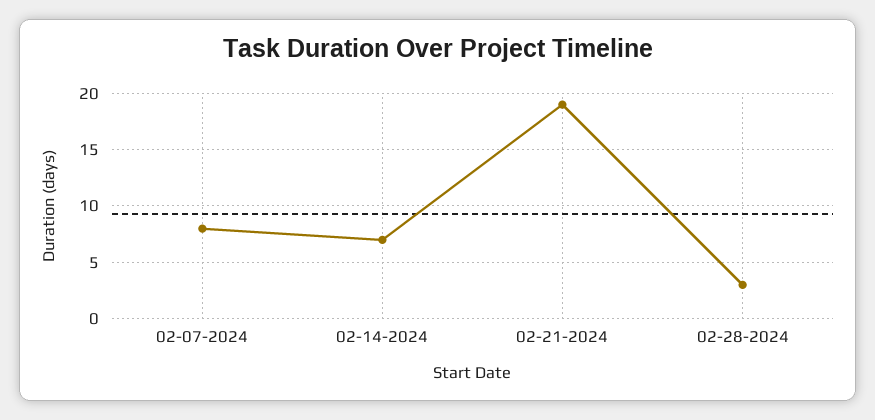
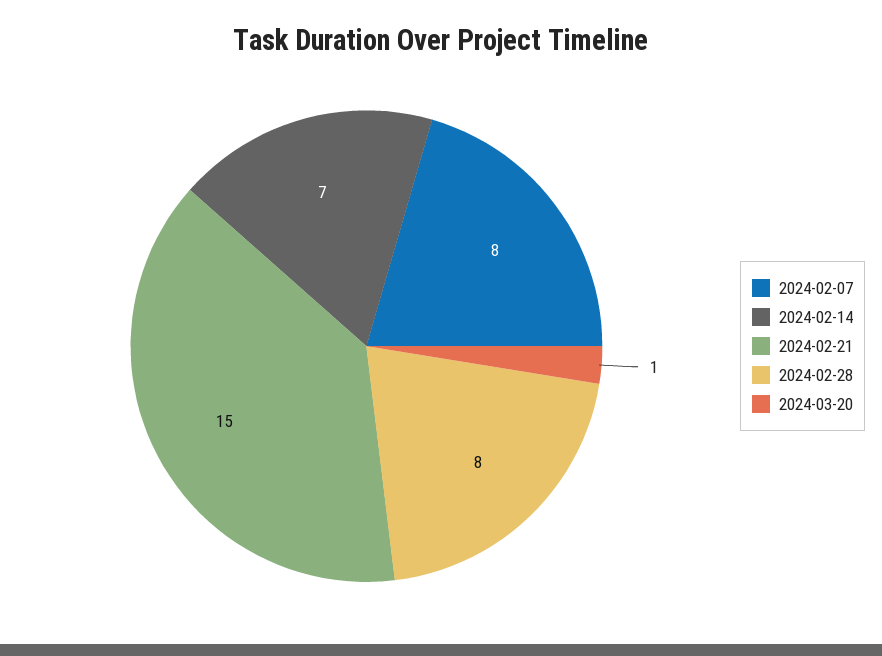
02-21-2024: 19 -> 15
02-28-2024: 3 -> 8
2024-03-20: none -> 1

